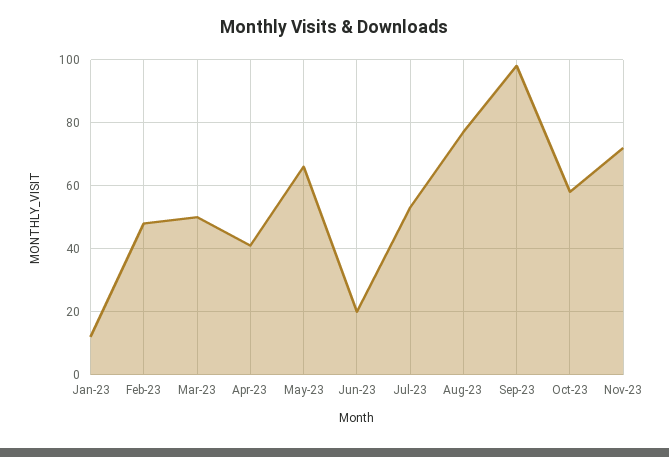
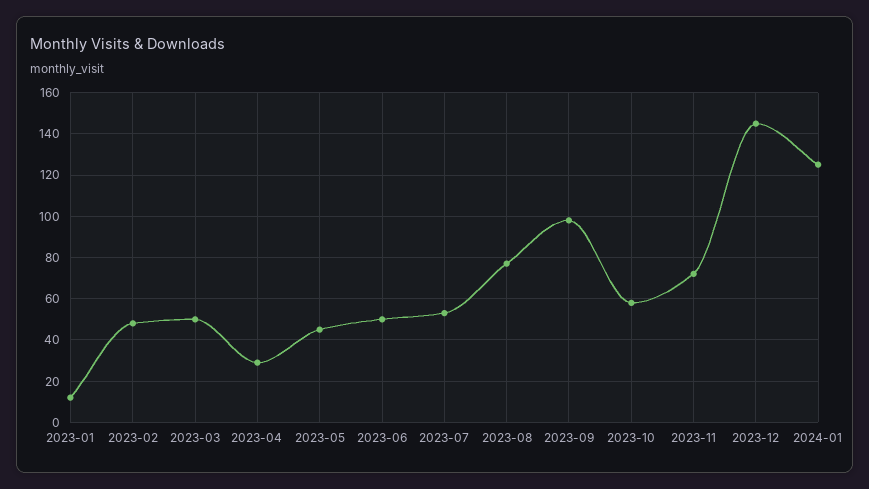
Apr-23: 40 -> 30
May-23: 65 -> 45
Jun-23: 20 -> 50
2023-12: none -> 145
2024-01: none -> 125

